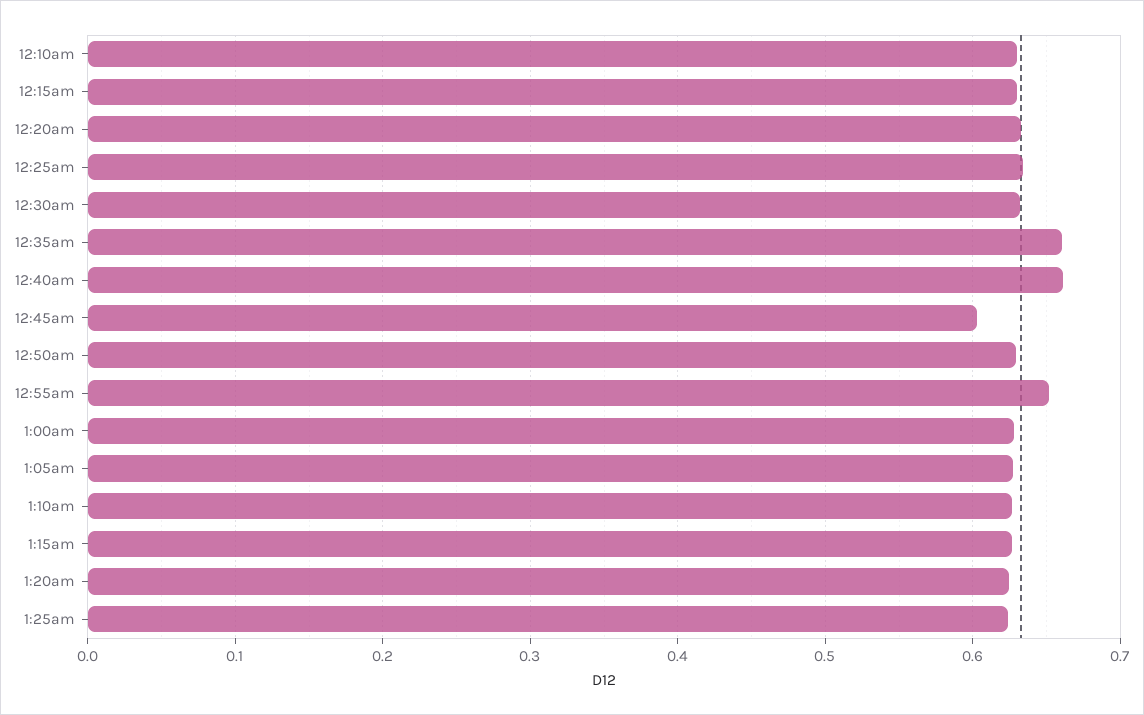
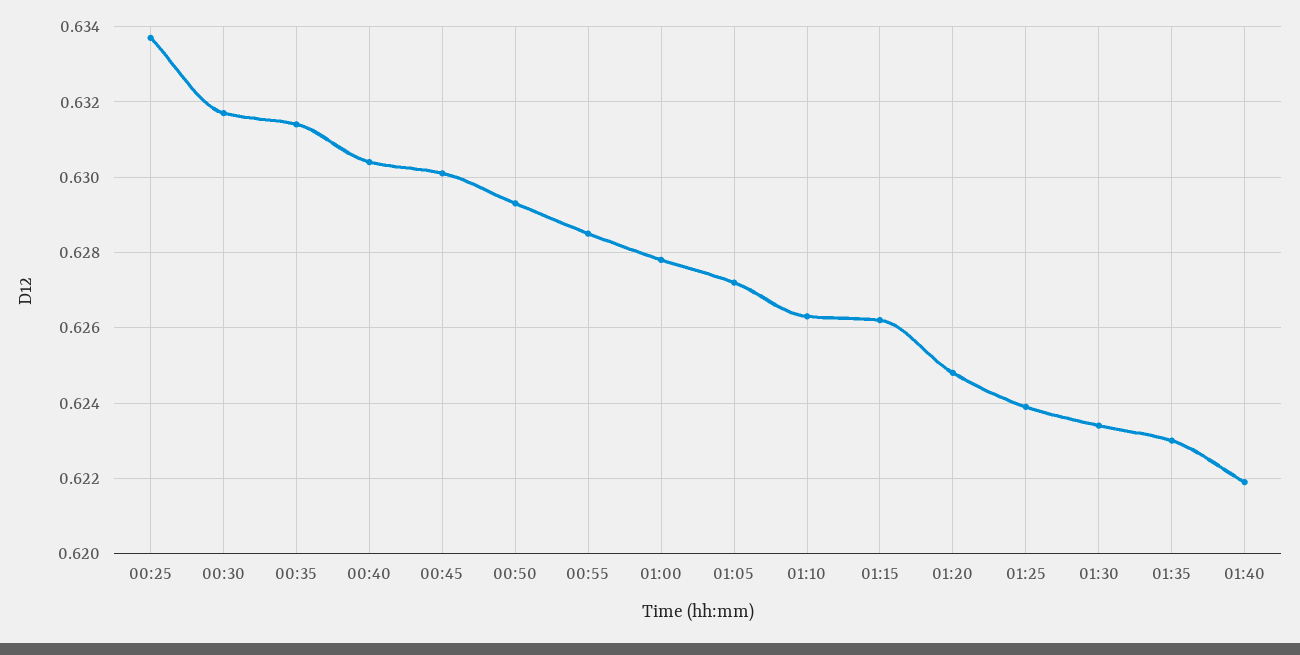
12:10am: 0.63 -> none
12:15am: 0.63 -> none
12:20am: 0.63 -> none
12:35am: 0.66 -> 0.6315
12:40am: 0.66 -> 0.6305
12:45am: 0.6 -> 0.63
12:55am: 0.65 -> 0.6285
01:30: none -> 0.6235
01:35: none -> 0.623
01:40: none -> 0.622

